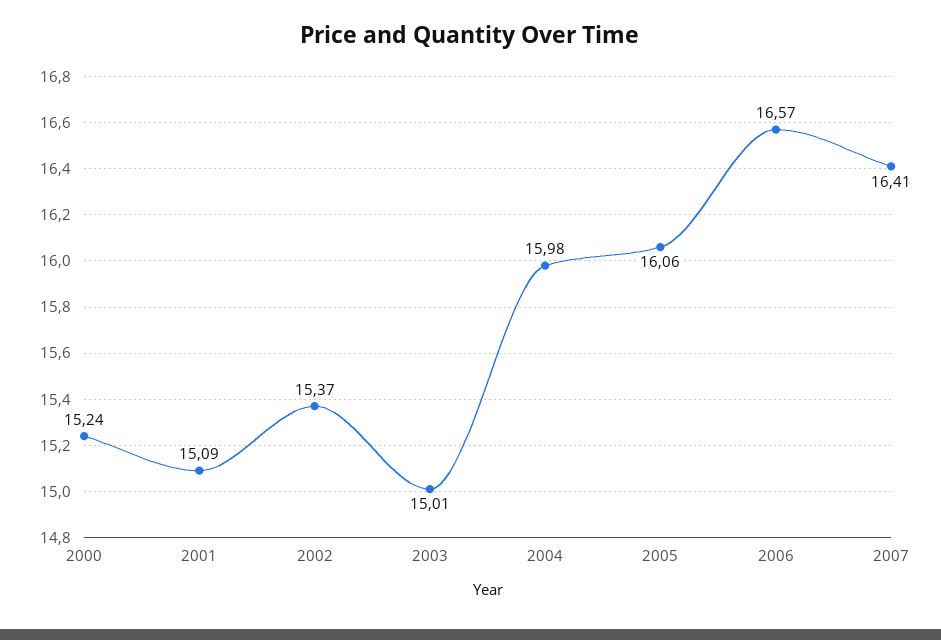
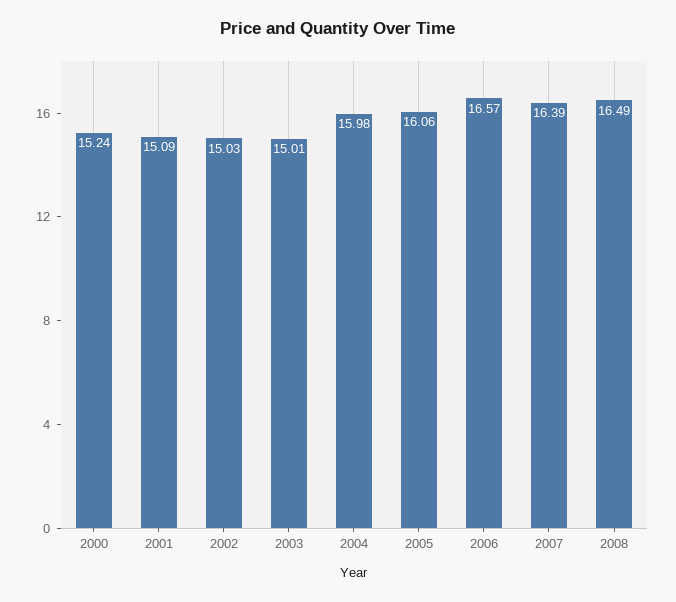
2002: 15.37 -> 15.03
2007: 16.41 -> 16.39
2008: none -> 16.49

